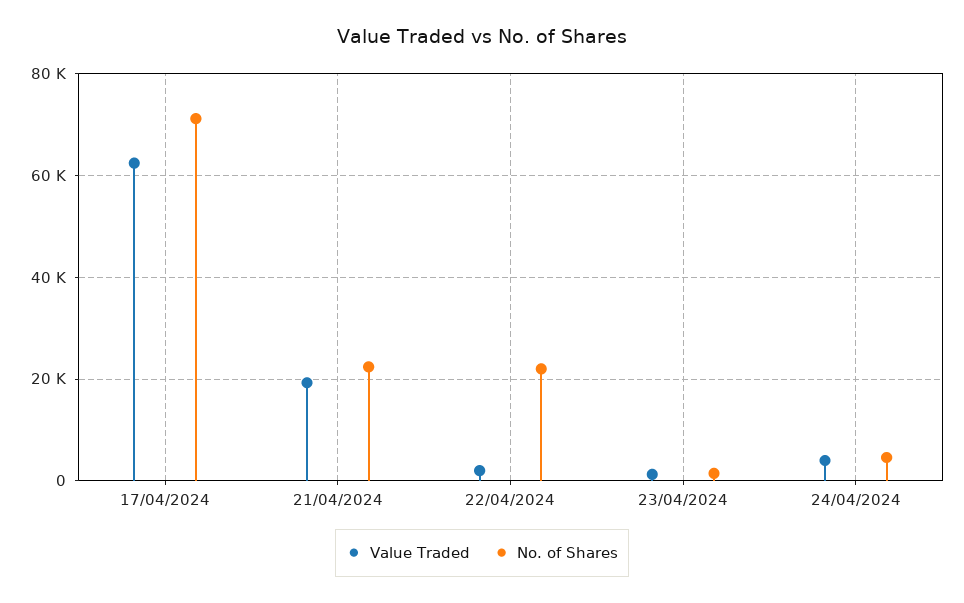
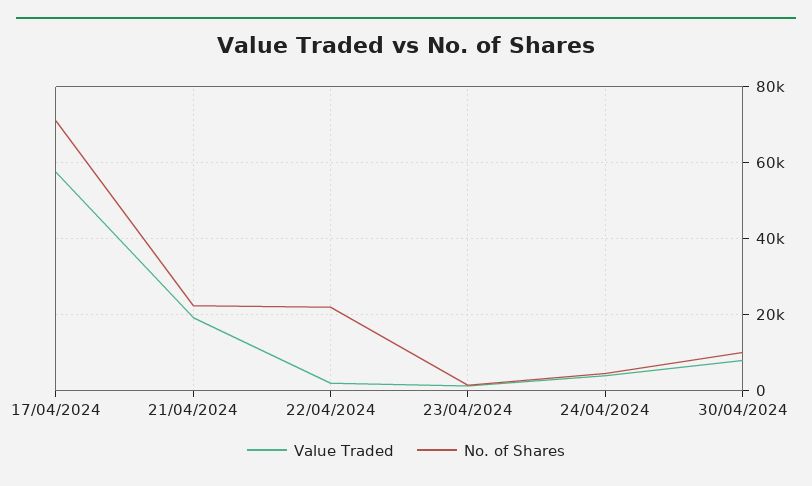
Value Traded, 17/04/2024: 62000 -> 58000
Value Traded, 30/04/2024: none -> 8000
No. of Shares, 30/04/2024: none -> 10000

